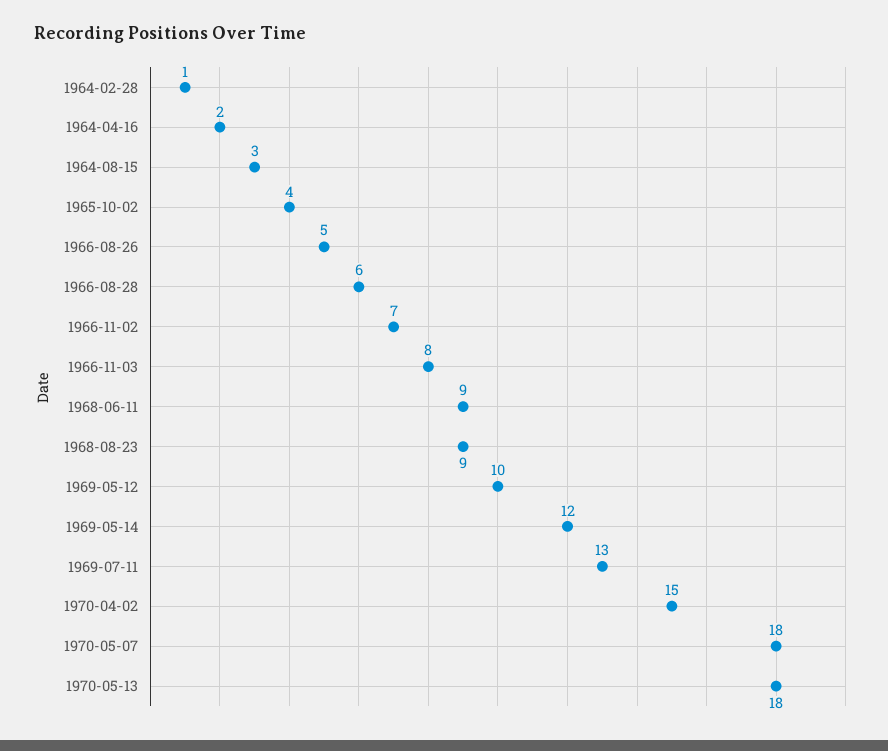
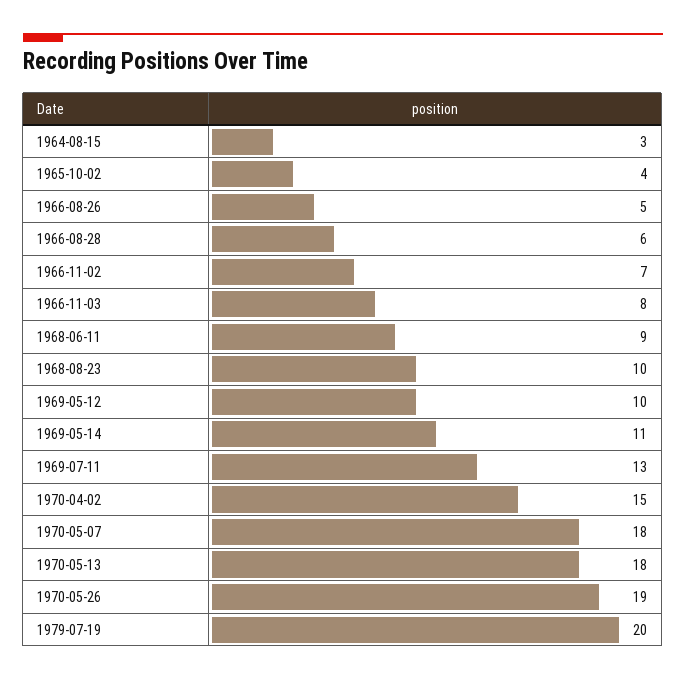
1964-02-28: 1 -> none
1964-04-16: 2 -> none
1968-08-23: 9 -> 10
1969-05-14: 12 -> 11
1970-05-26: none -> 19
1979-07-19: none -> 20

